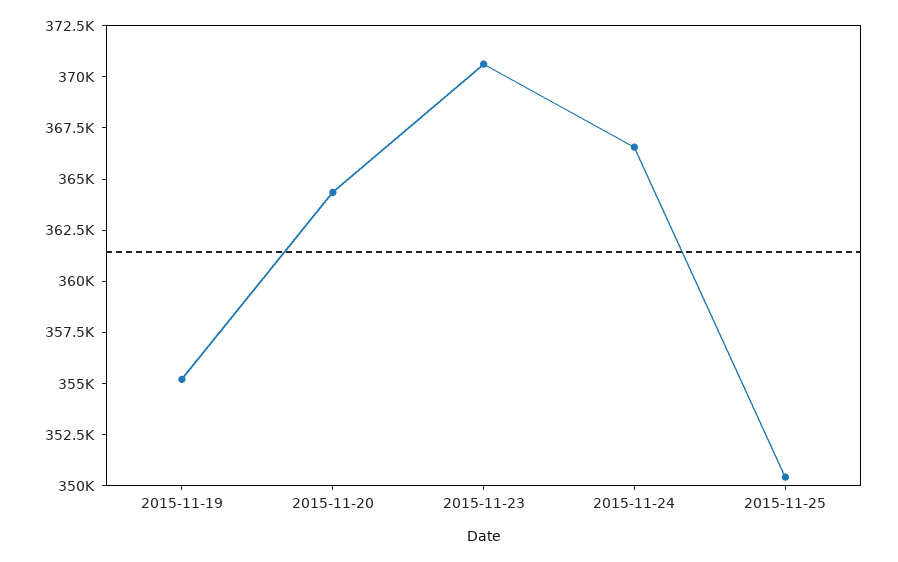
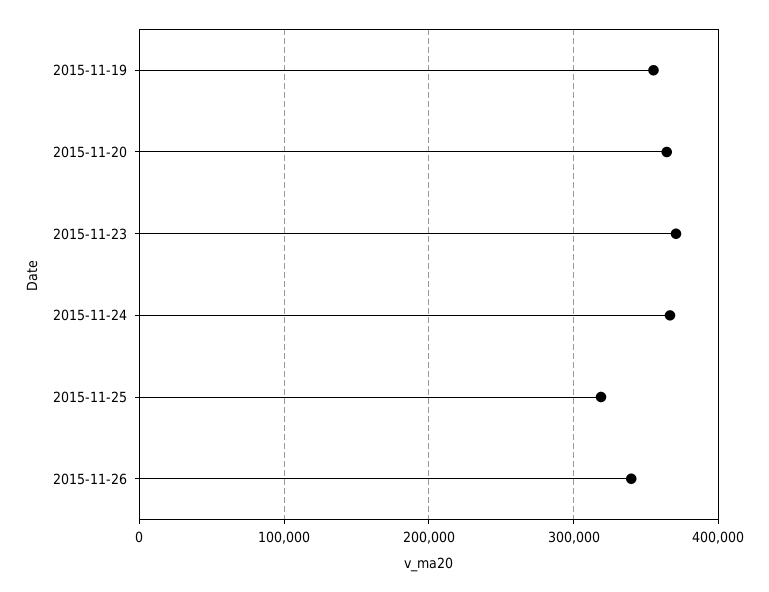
2015-11-25: 350500 -> 320000
2015-11-26: none -> 340000

